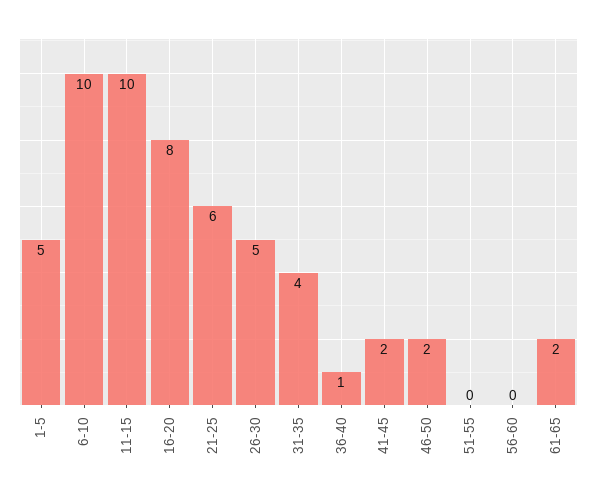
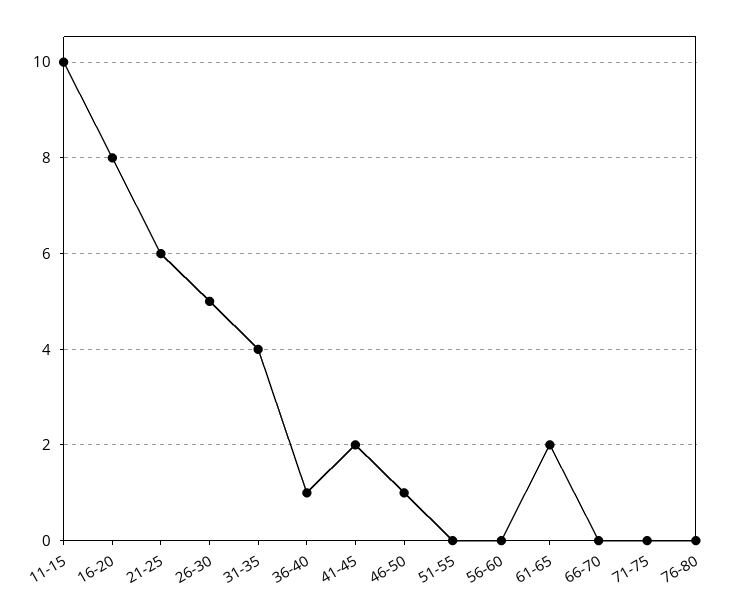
1-5: 5 -> none
6-10: 10 -> none
46-50: 2 -> 1
66-70: none -> 0
71-75: none -> 0
76-80: none -> 0

